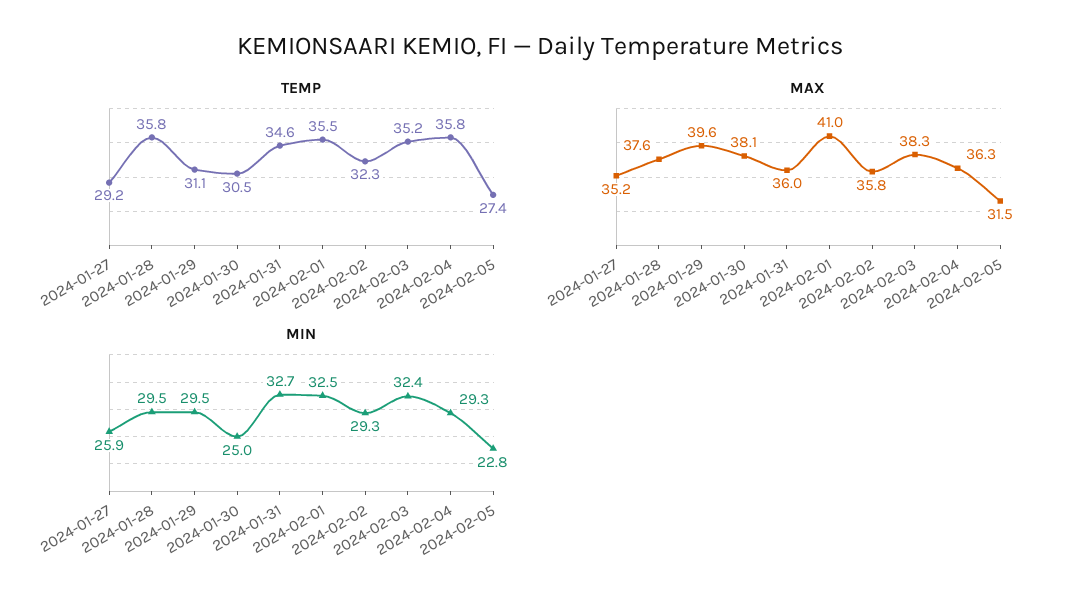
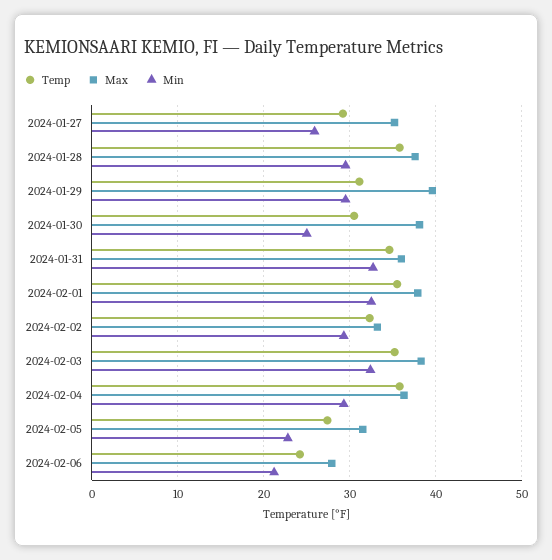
MAX, 2024-02-01: 41 -> 38
MAX, 2024-02-02: 35.8 -> 33
TEMP, 2024-02-06: none -> 24
MAX, 2024-02-06: none -> 28
MIN, 2024-02-06: none -> 21

